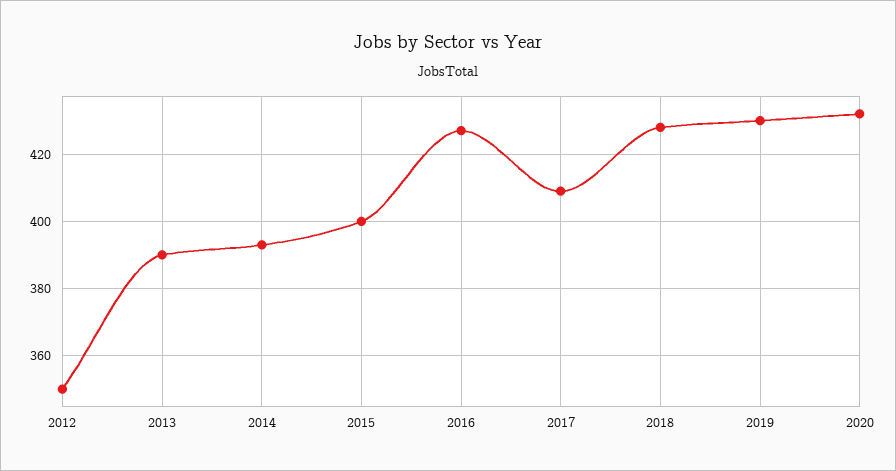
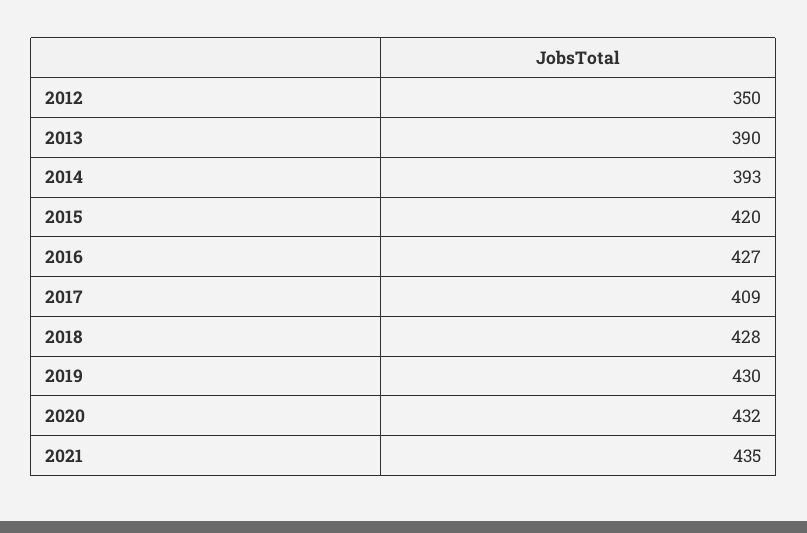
2015: 400 -> 420
2021: none -> 435

